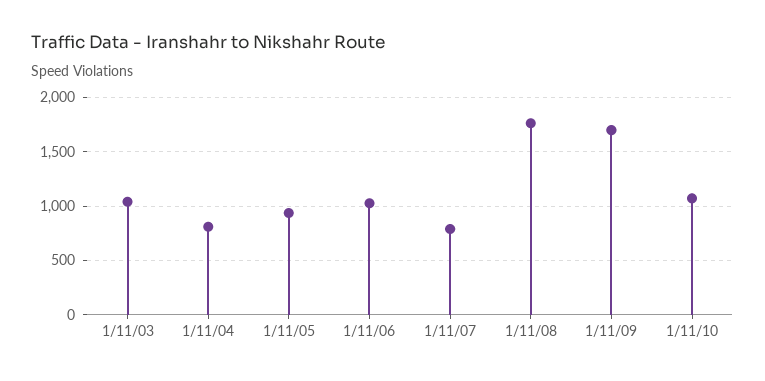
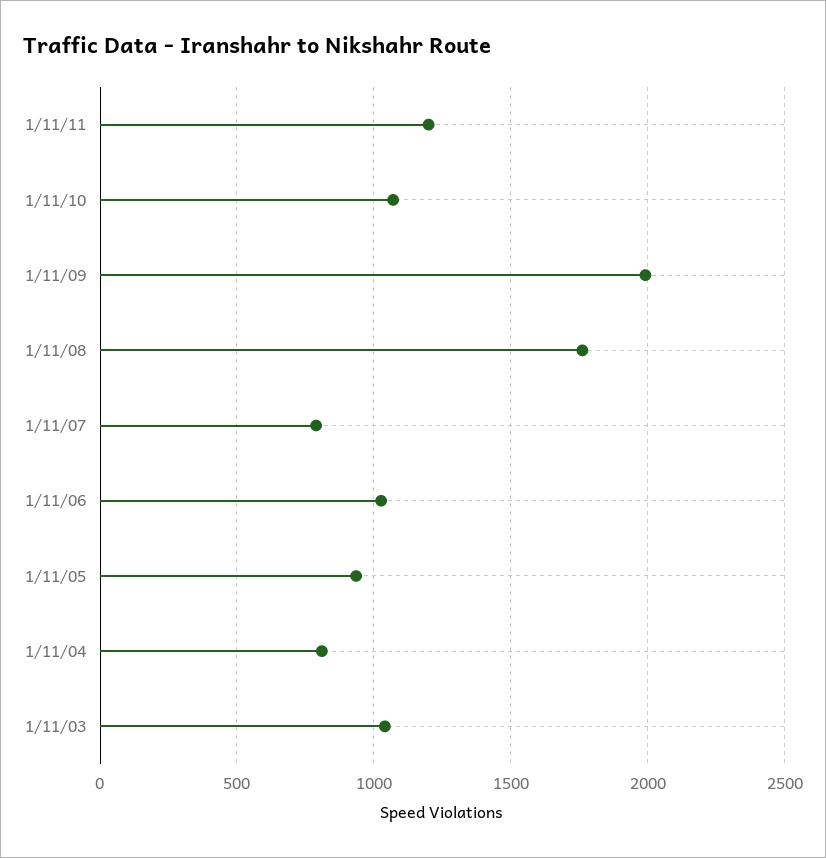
1/11/09: 1700 -> 2000
1/11/11: none -> 1200

